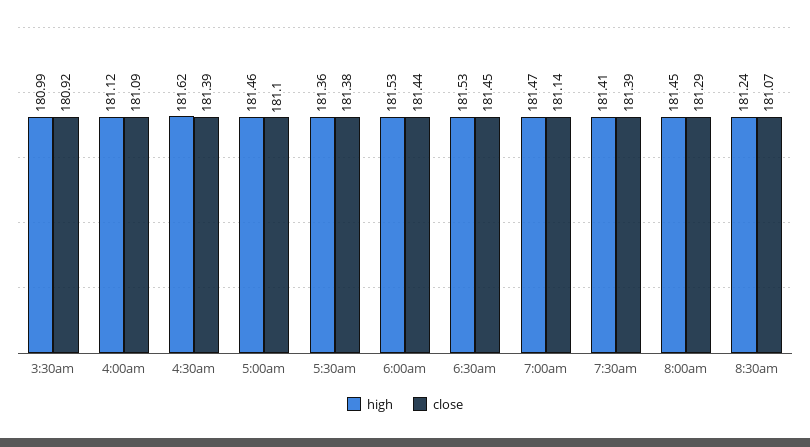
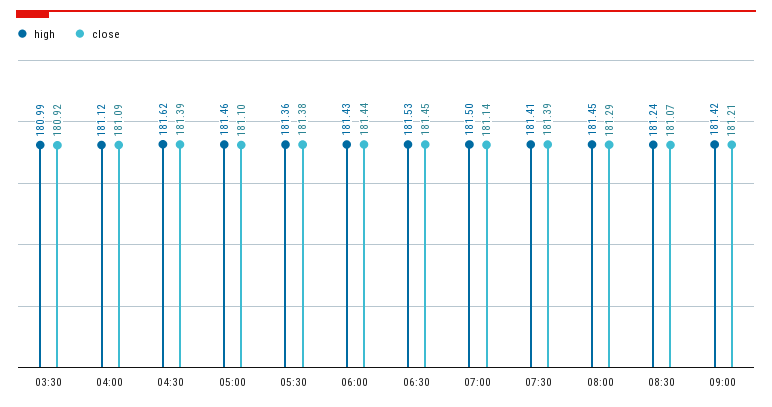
high, 6:00am: 181.53 -> 181.43
high, 7:00am: 181.47 -> 181.5
high, 09:00: none -> 181.42
close, 09:00: none -> 181.21

